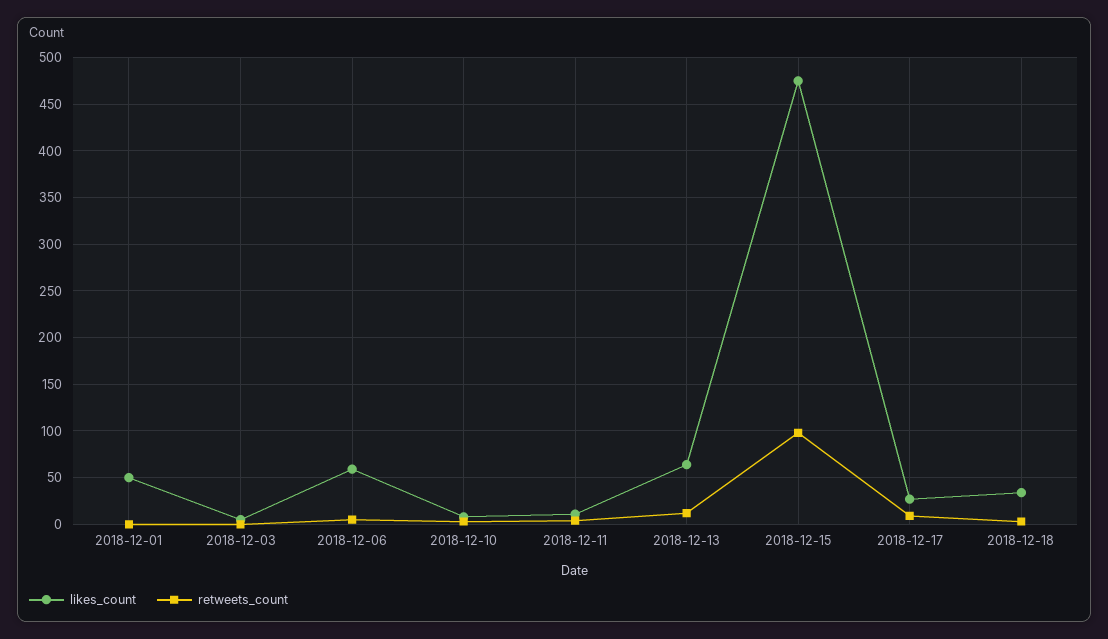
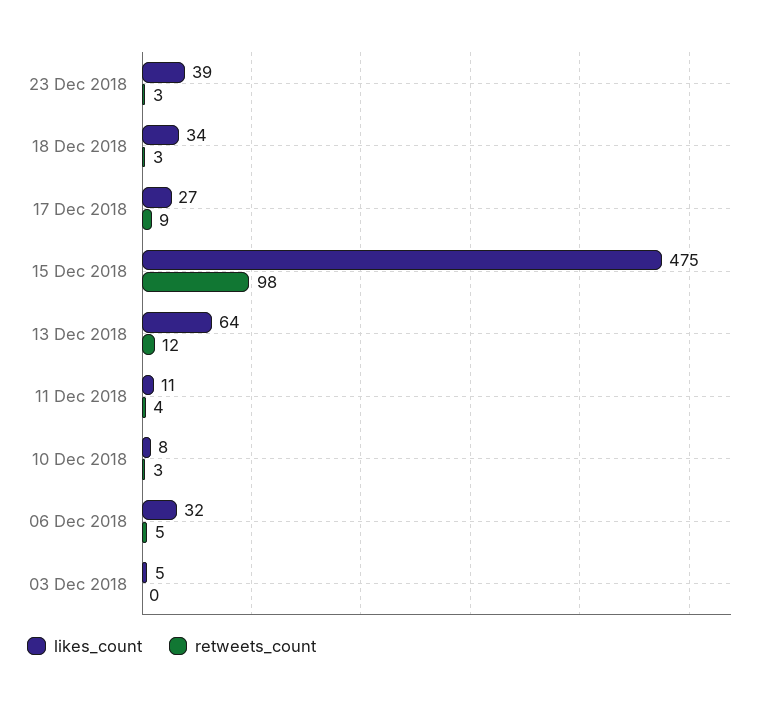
likes_count, 2018-12-01: 50 -> none
retweets_count, 2018-12-01: 0 -> none
likes_count, 2018-12-06: 60 -> 32
likes_count, 23 Dec 2018: none -> 39
retweets_count, 23 Dec 2018: none -> 3

